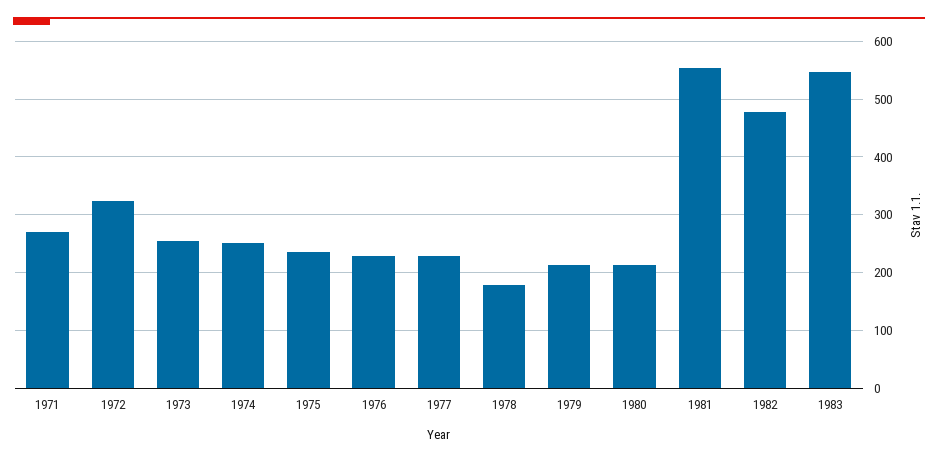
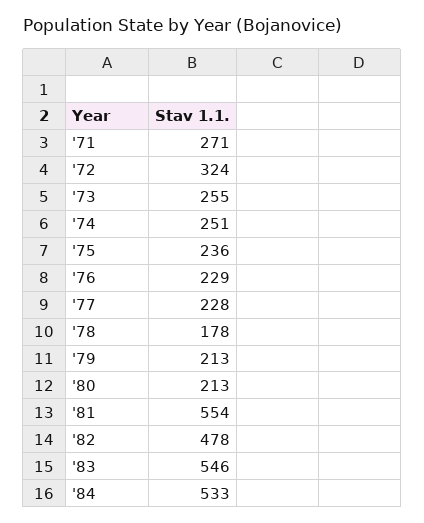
'84: none -> 533

